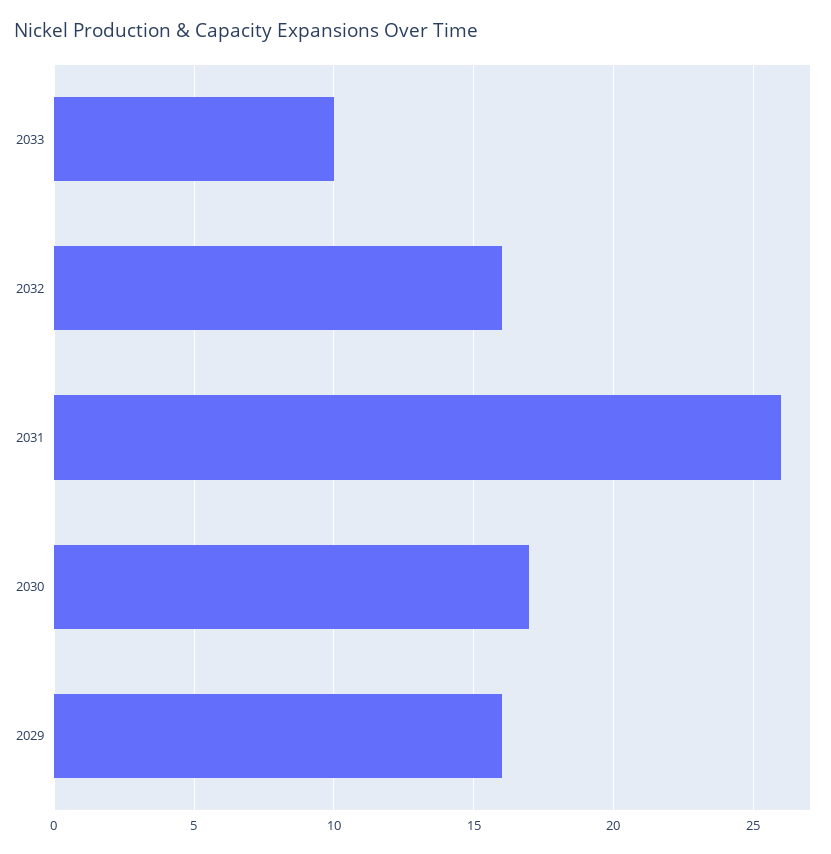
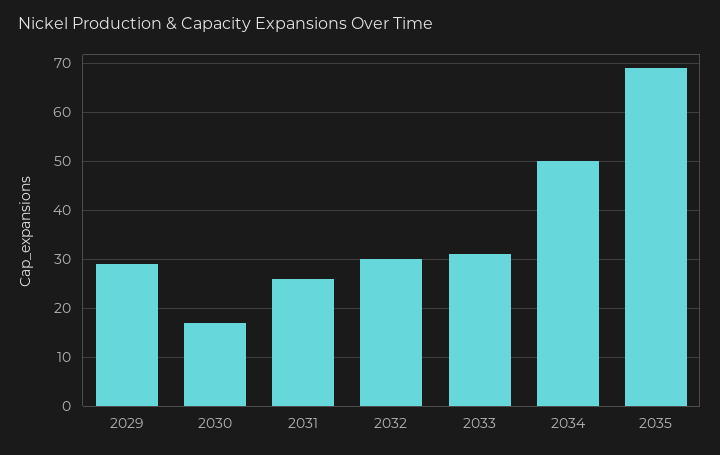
2033: 10 -> 30
2032: 16 -> 30
2029: 16 -> 30
2034: none -> 50
2035: none -> 70

